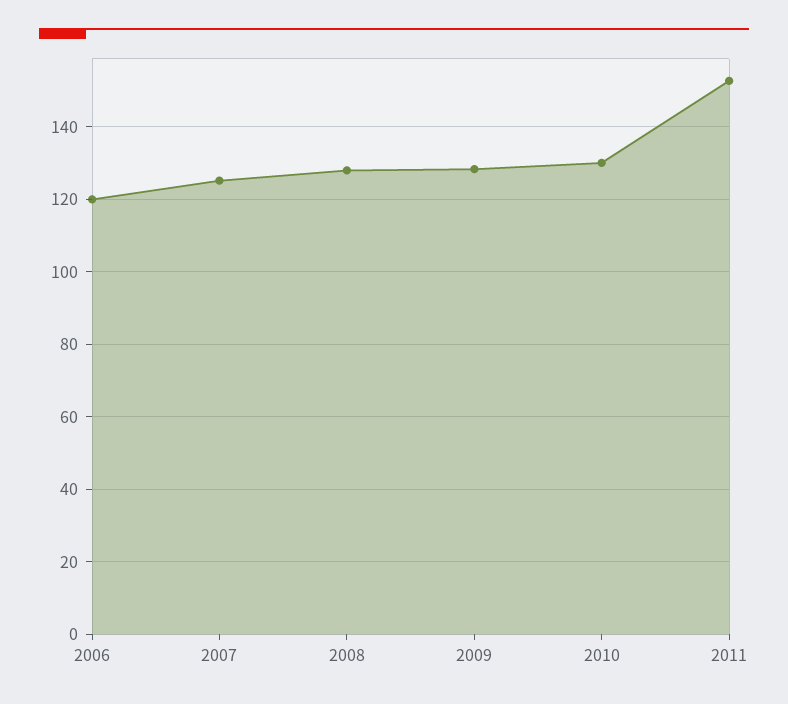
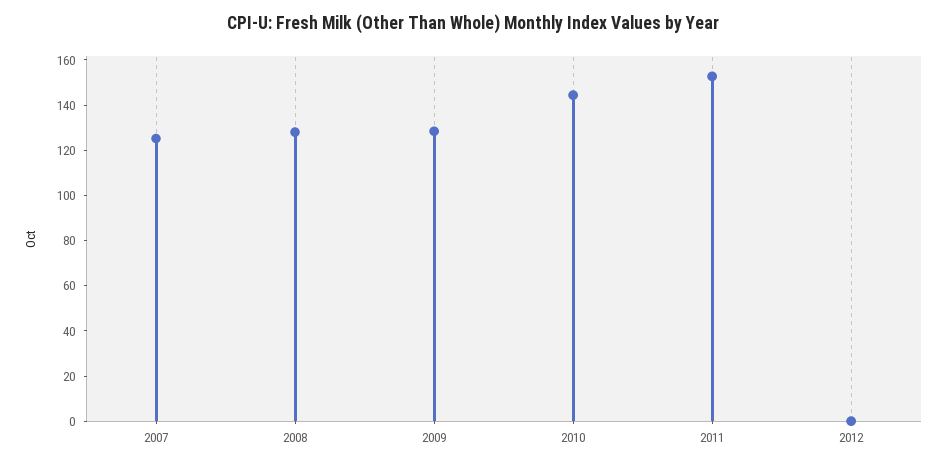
2006: 120 -> none
2010: 130 -> 145
2012: none -> 0

